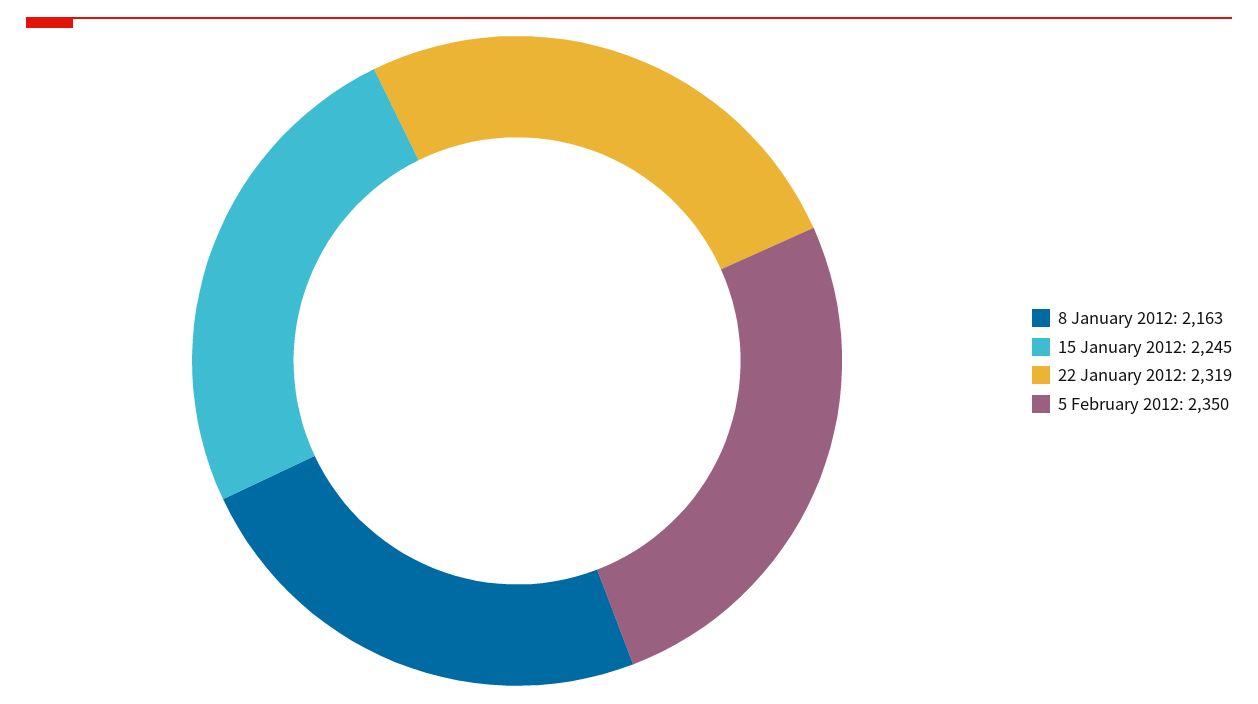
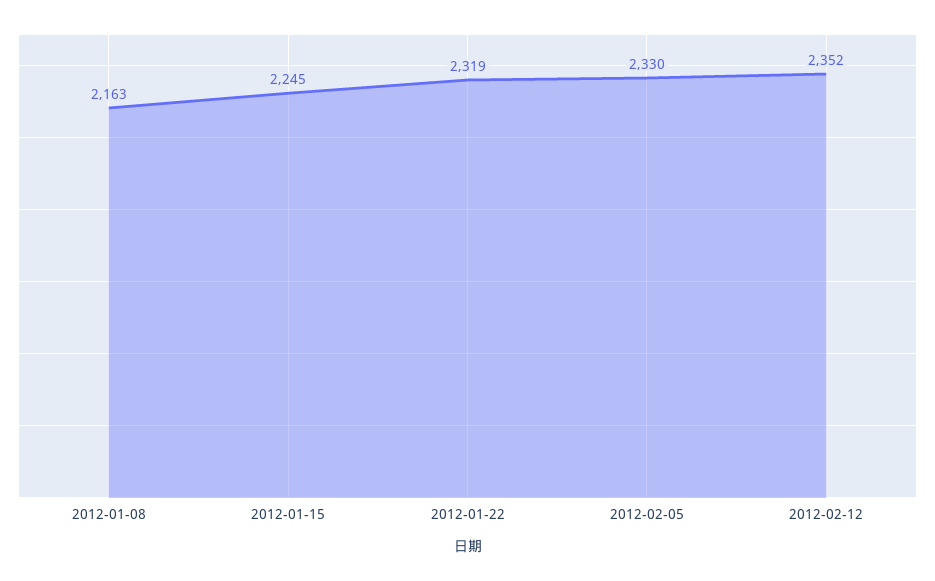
5 February 2012: 2350 -> 2330
2012-02-12: none -> 2352

